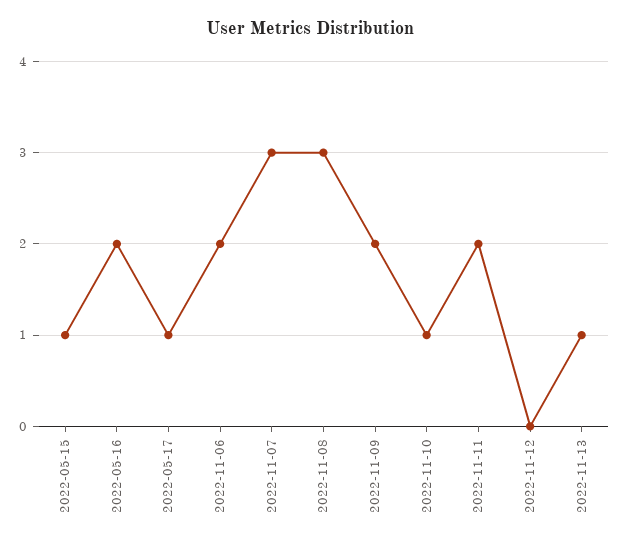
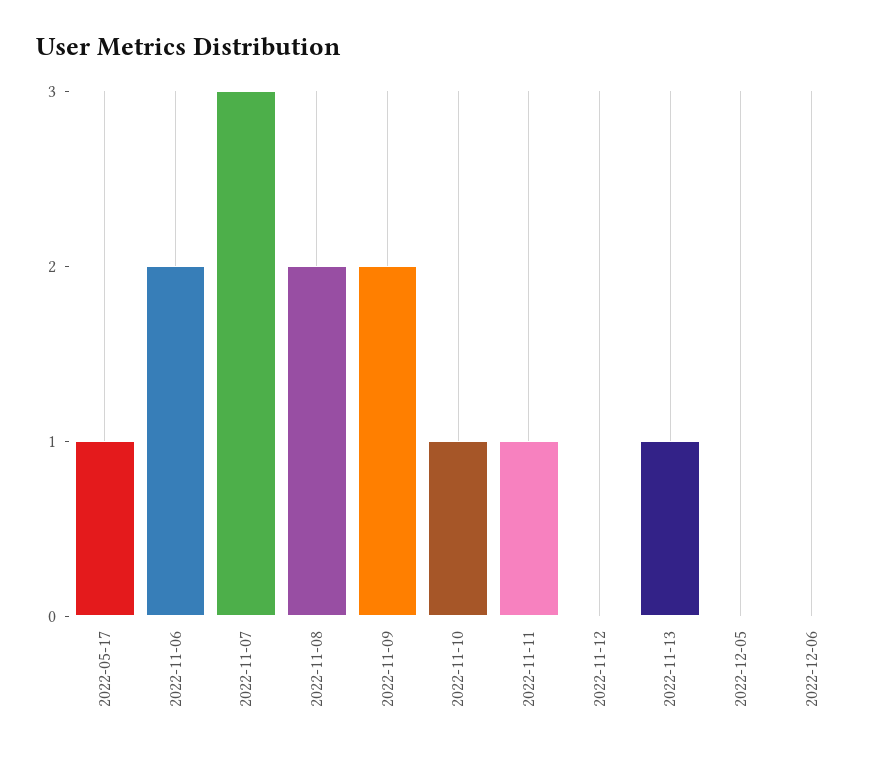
2022-05-15: 1 -> none
2022-05-16: 2 -> none
2022-11-08: 3 -> 2
2022-11-11: 2 -> 1
2022-12-05: none -> 0
2022-12-06: none -> 0

